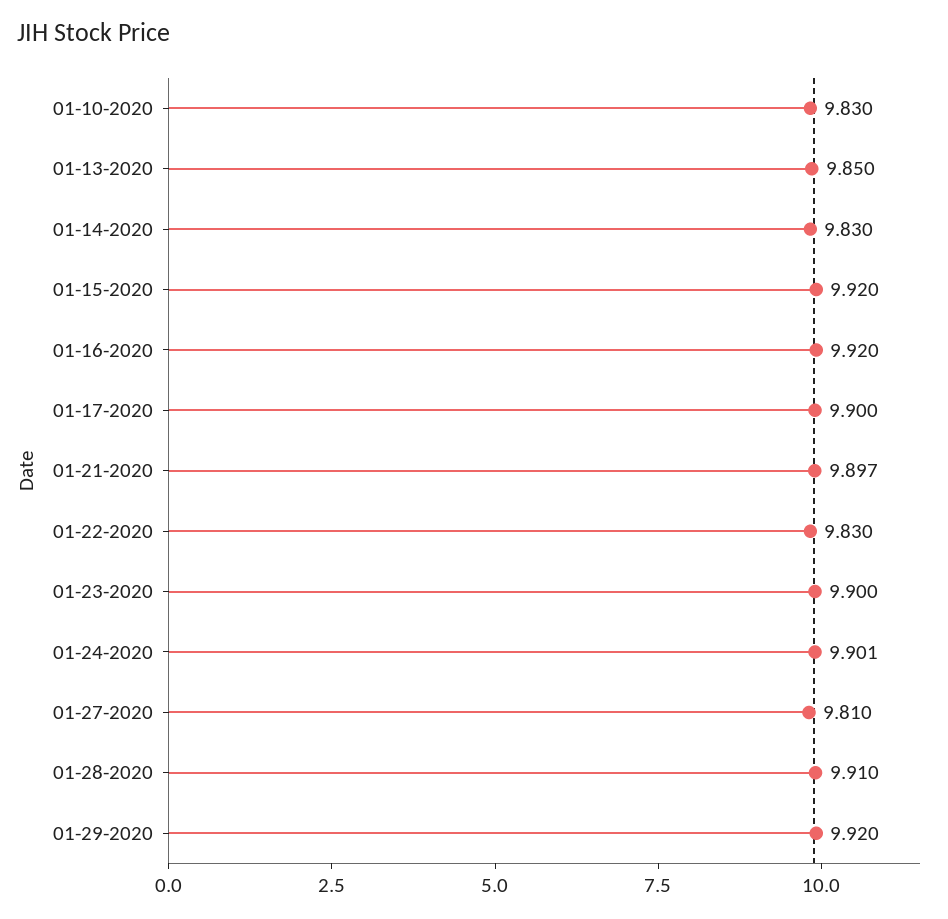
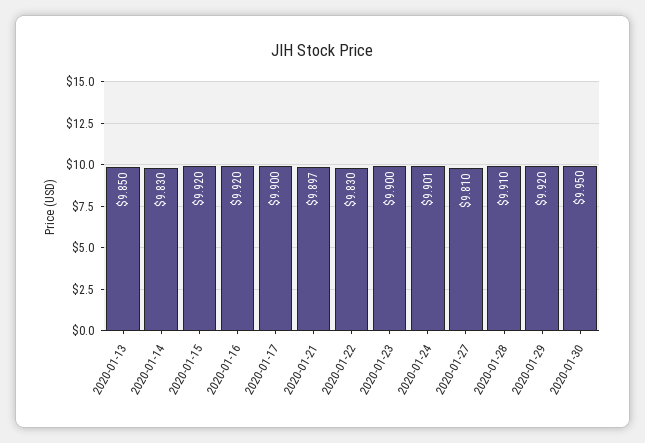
01-10-2020: 9.83 -> none
2020-01-30: none -> 9.95

